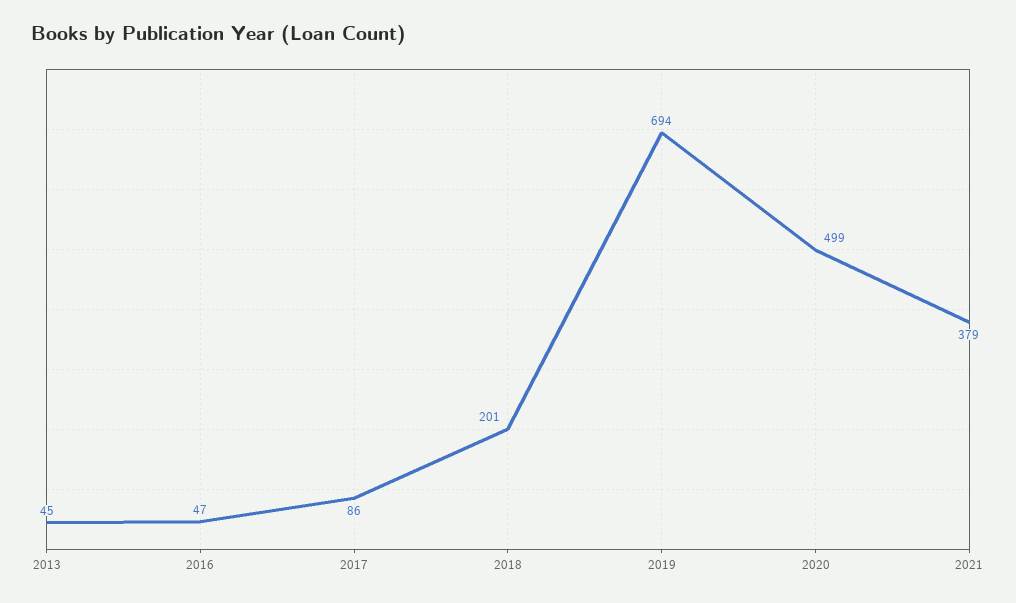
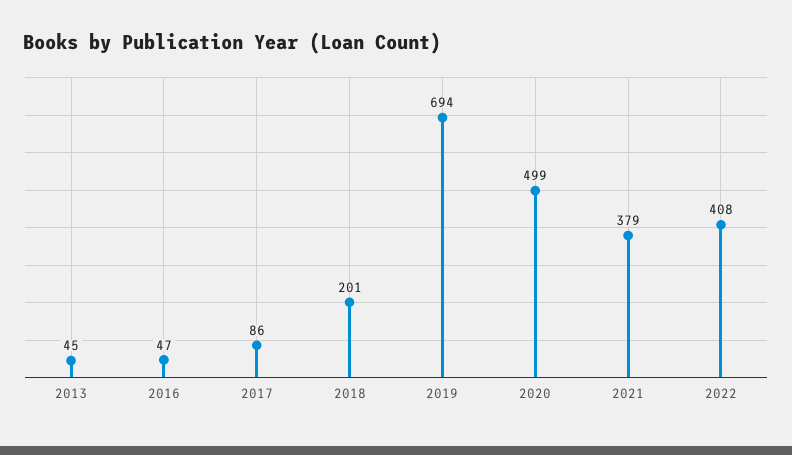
2022: none -> 408

